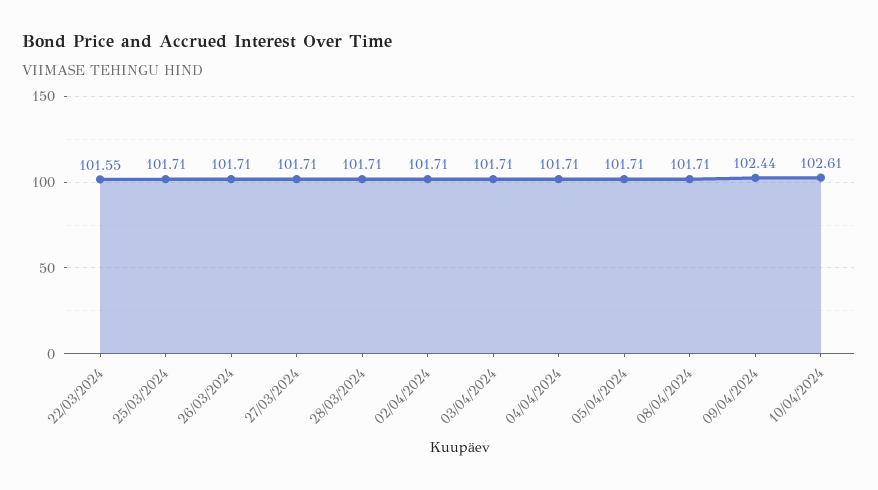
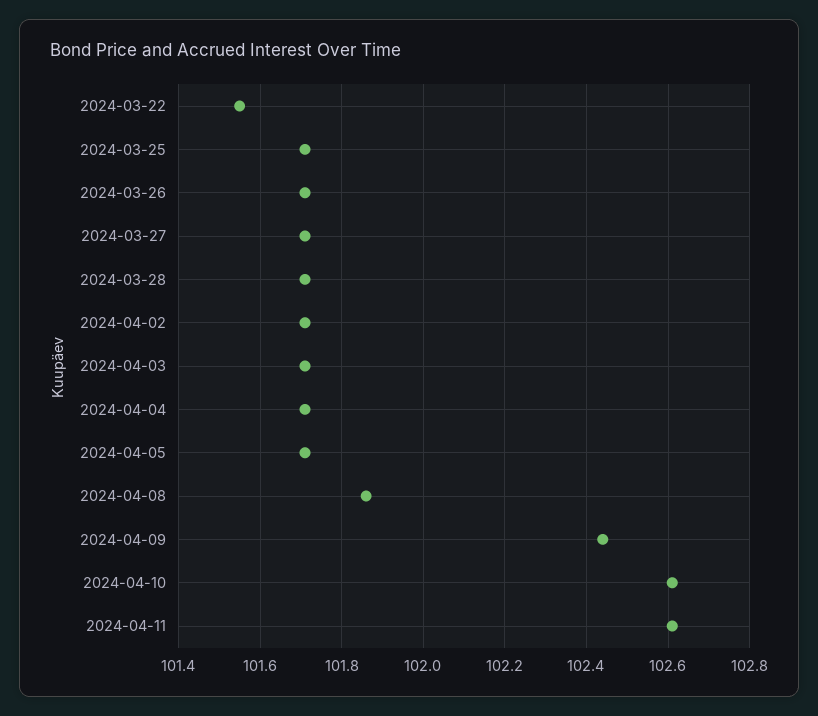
08/04/2024: 101.71 -> 101.85
2024-04-11: none -> 102.6

